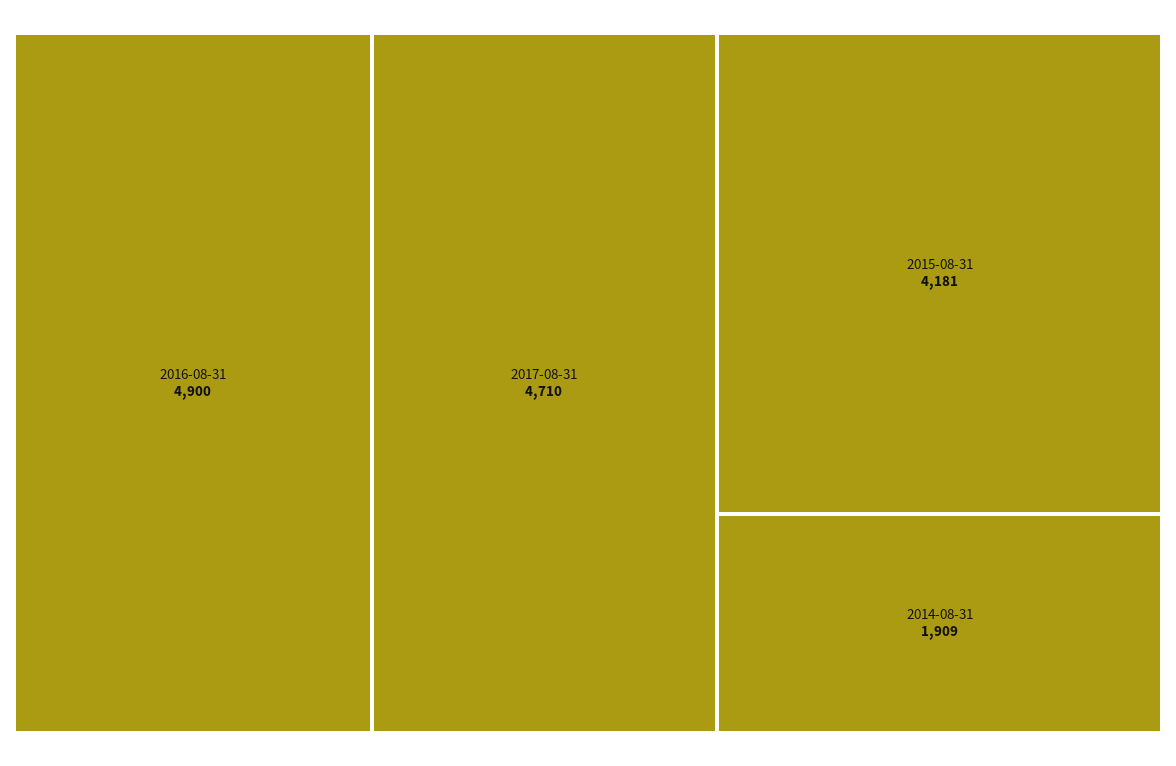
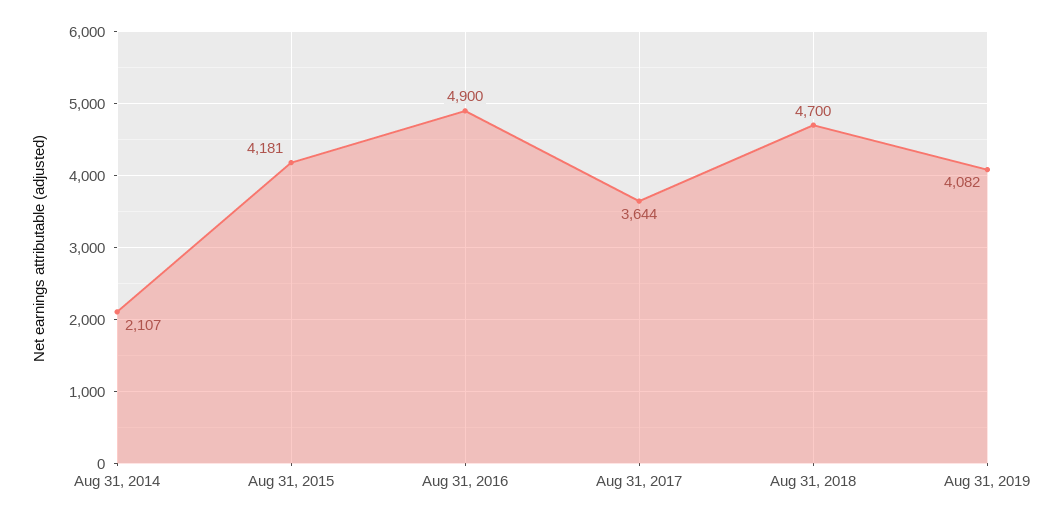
2017-08-31: 4710 -> 3644
2014-08-31: 1909 -> 2107
Aug 31, 2018: none -> 4700
Aug 31, 2019: none -> 4082

